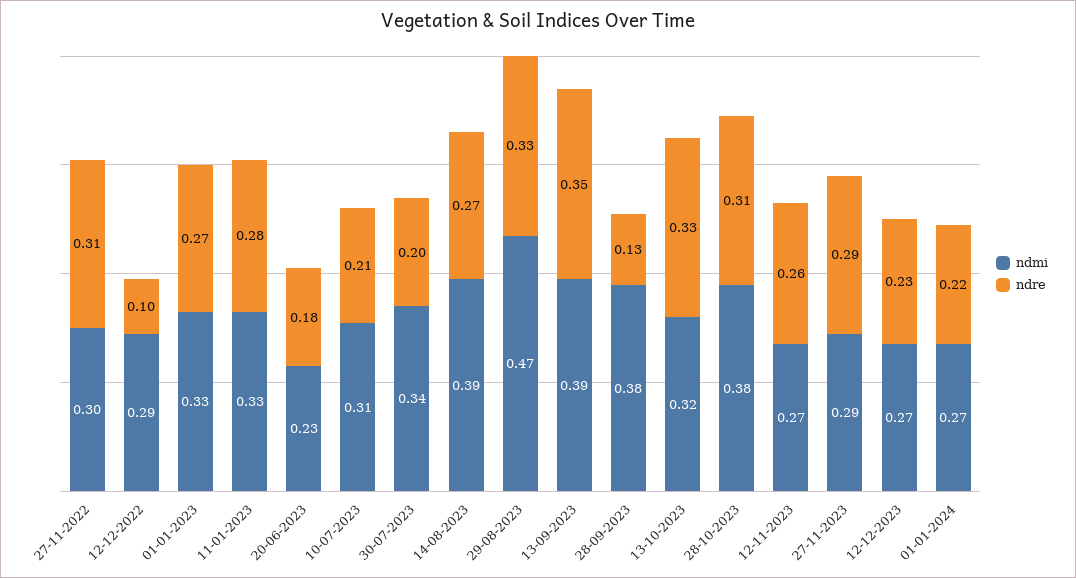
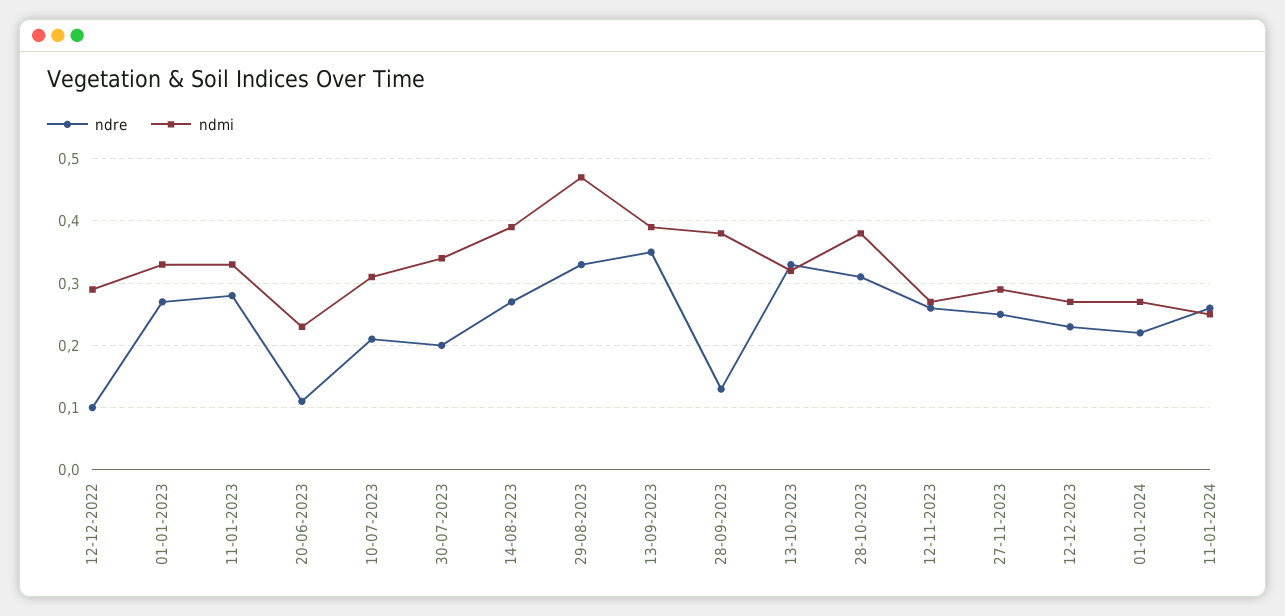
ndmi, 27-11-2022: 0.3 -> none
ndre, 27-11-2022: 0.31 -> none
ndre, 20-06-2023: 0.18 -> 0.11
ndre, 27-11-2023: 0.29 -> 0.25
ndre, 11-01-2024: none -> 0.26
ndmi, 11-01-2024: none -> 0.25

